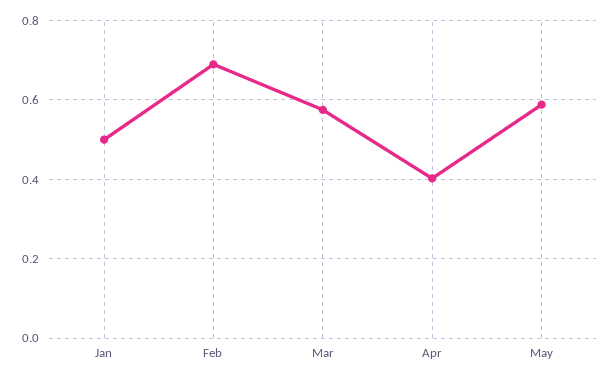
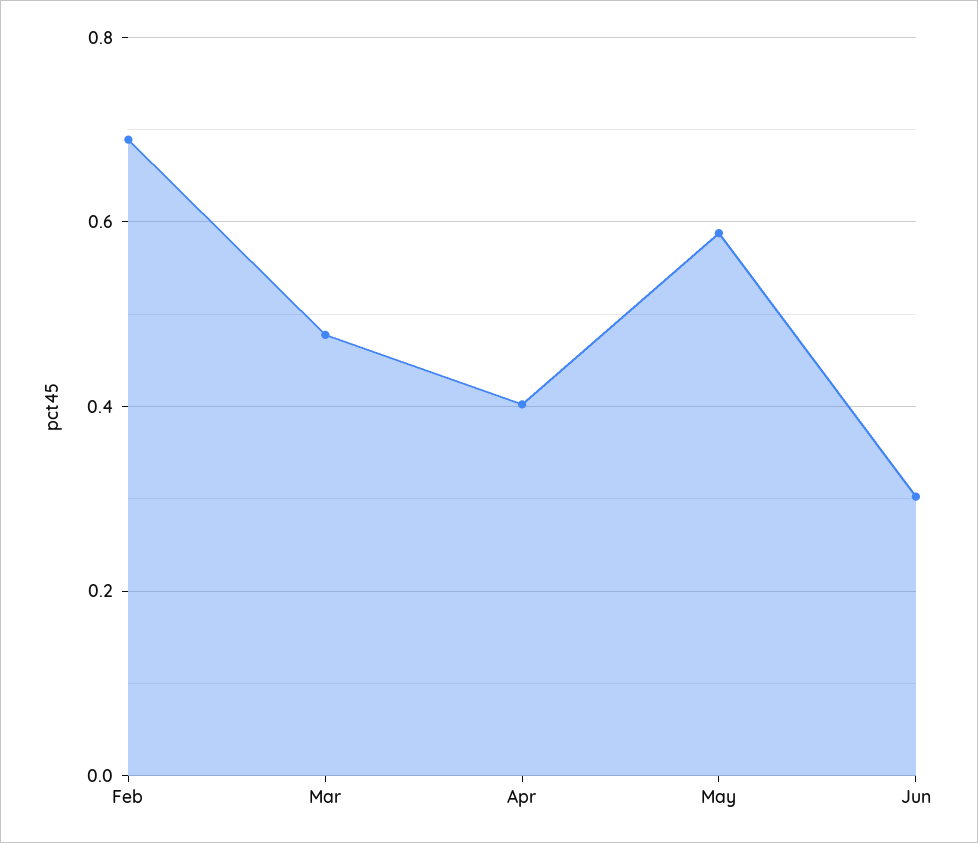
Jan: 0.5 -> none
Mar: 0.58 -> 0.48
Jun: none -> 0.3

